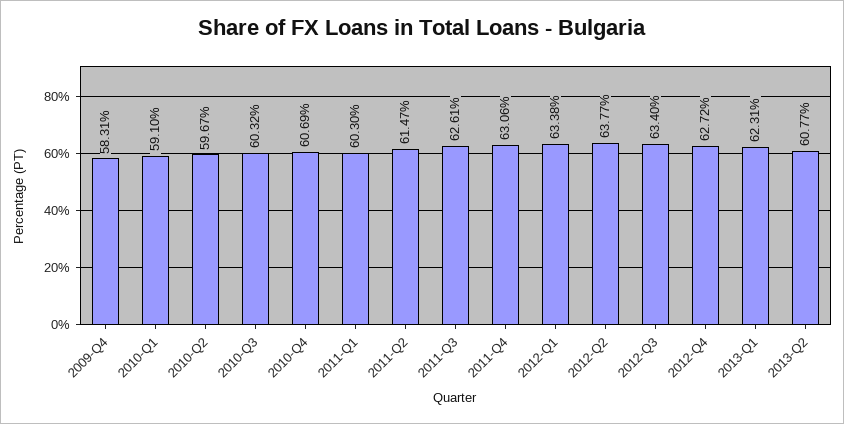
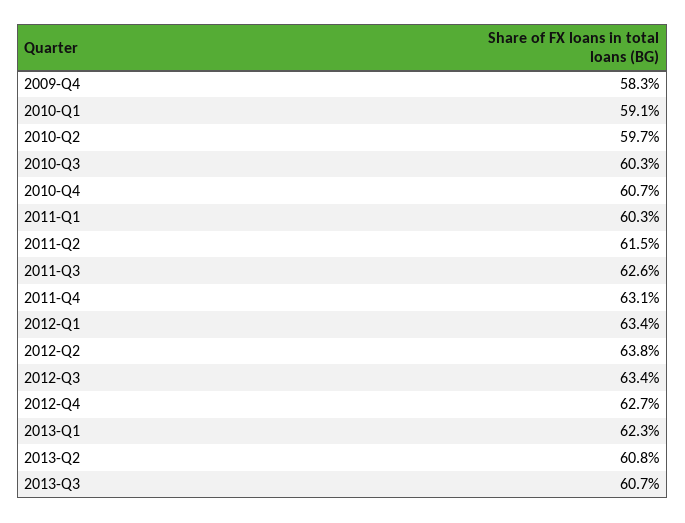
2013-Q3: none -> 60.7

